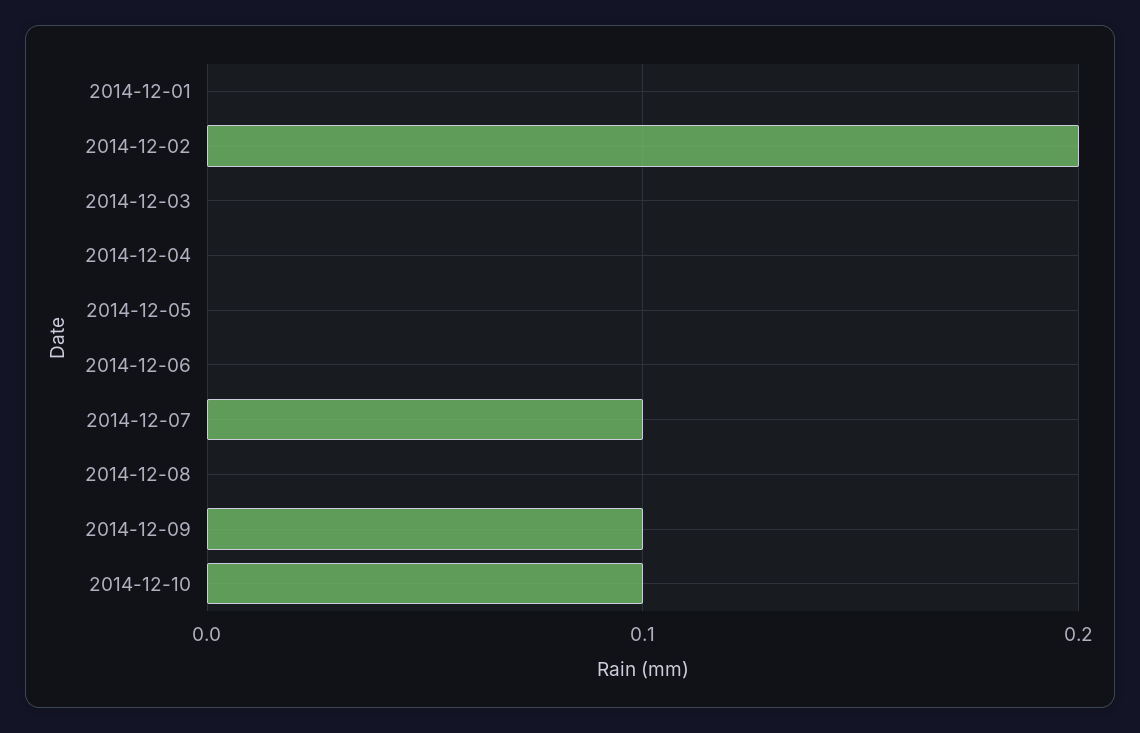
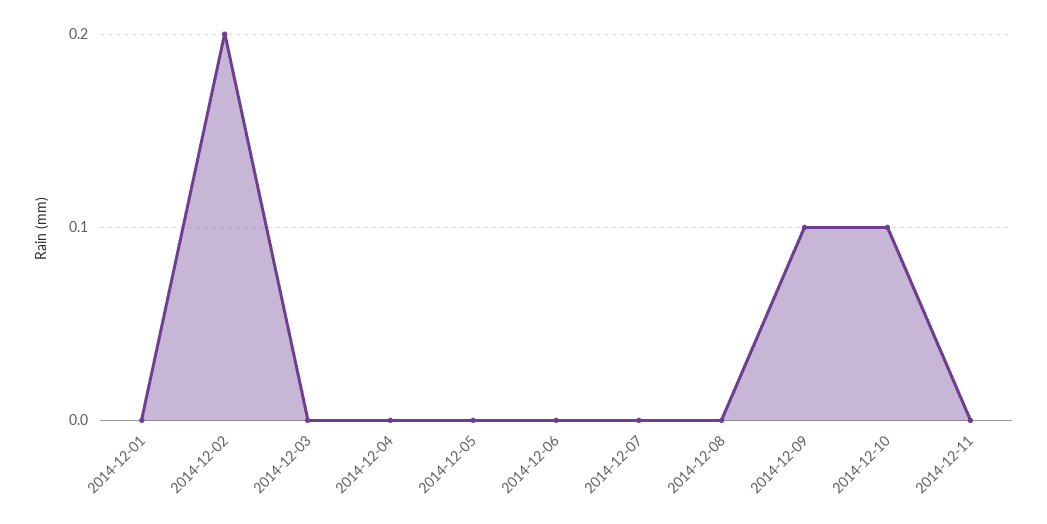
2014-12-07: 0.1 -> 0
2014-12-11: none -> 0

